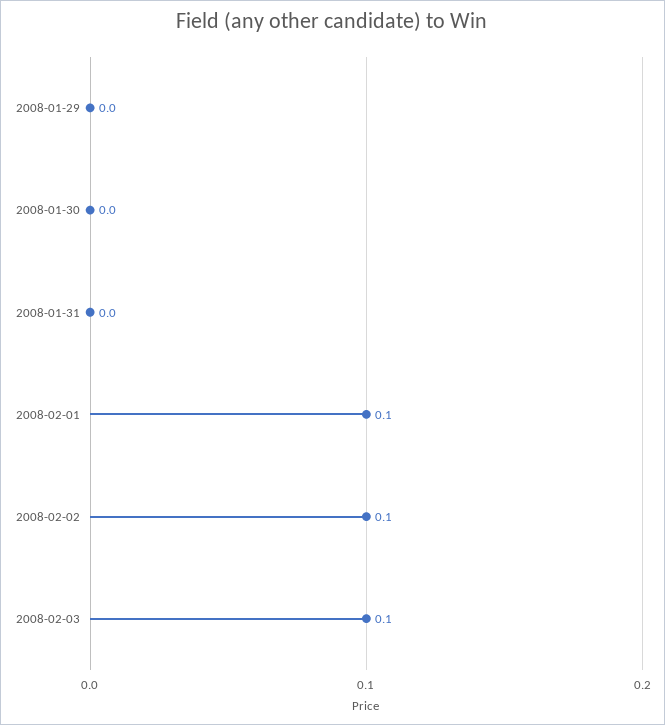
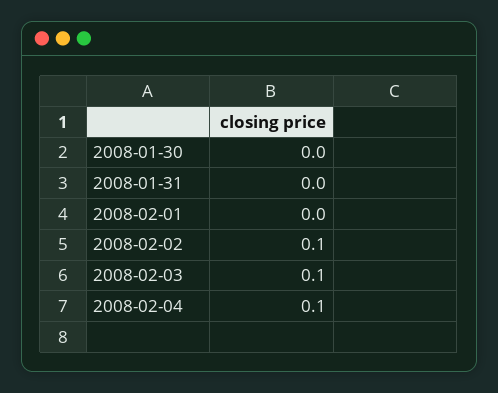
2008-01-29: 0 -> none
2008-02-01: 0.1 -> 0
2008-02-04: none -> 0.1

